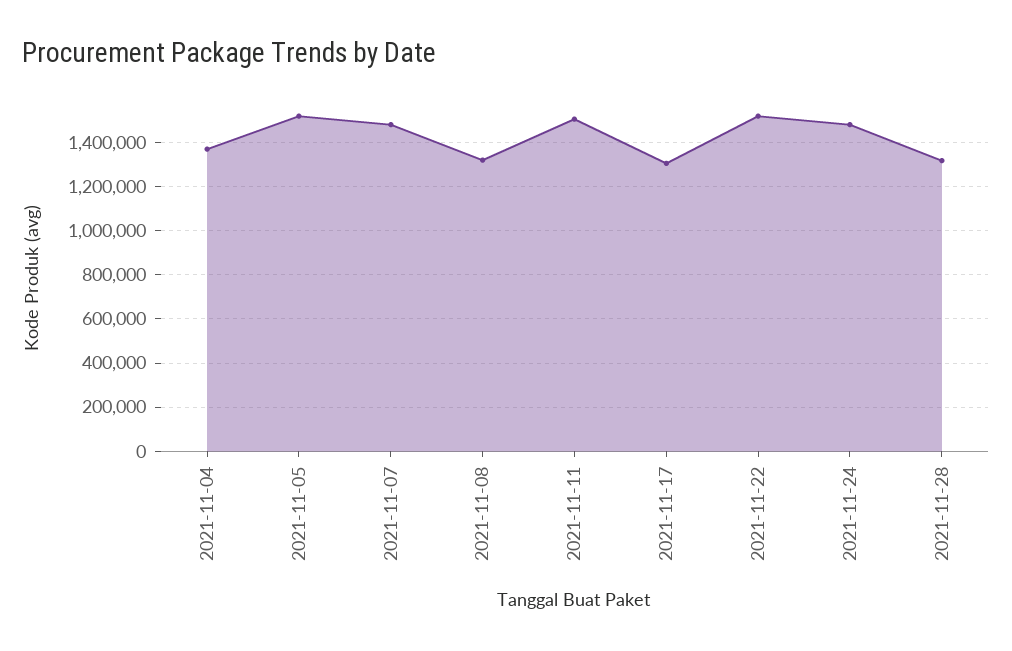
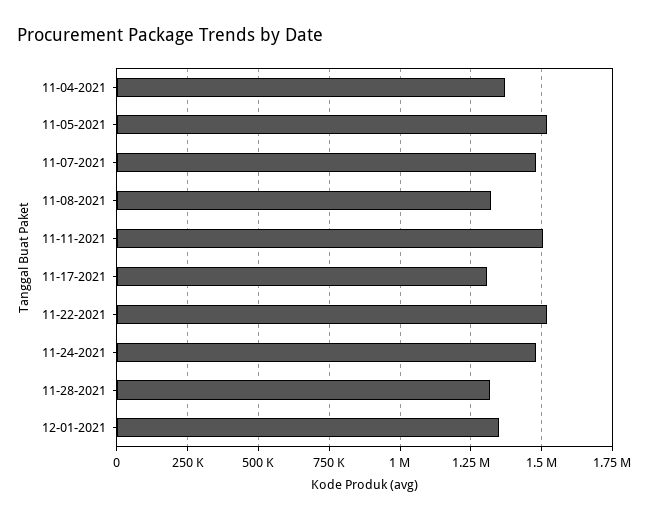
12-01-2021: none -> 1350000

